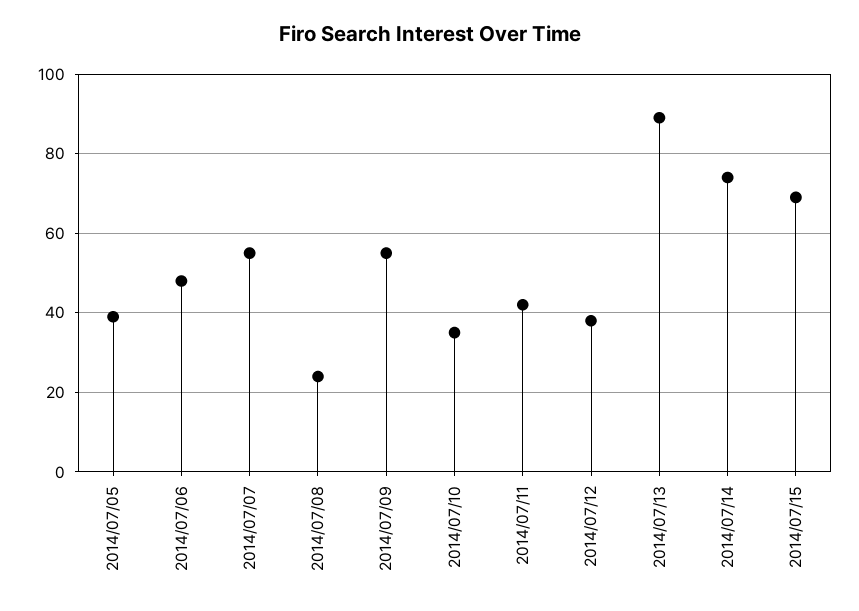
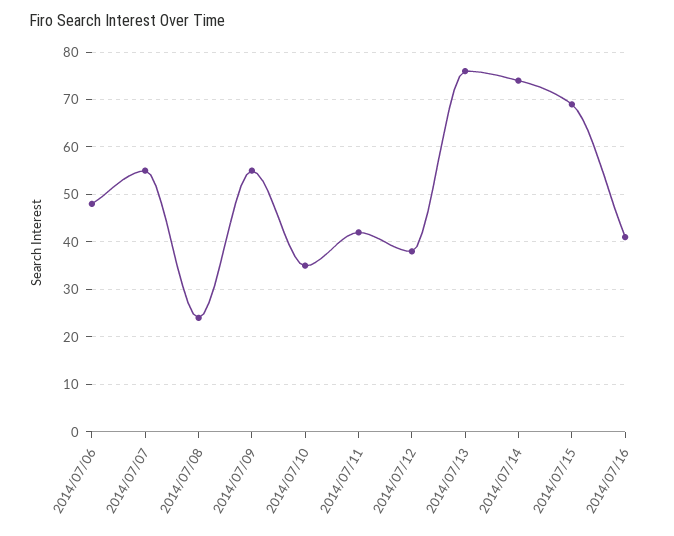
2014/07/05: 40 -> none
2014/07/13: 90 -> 75
2014/07/16: none -> 40

